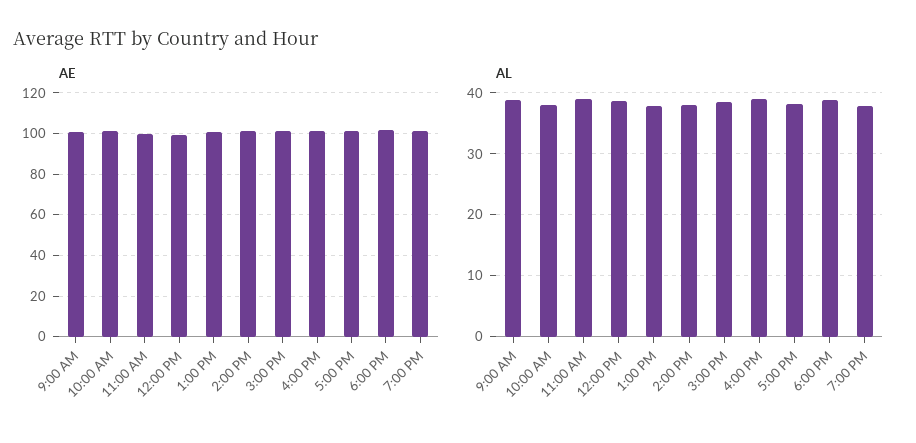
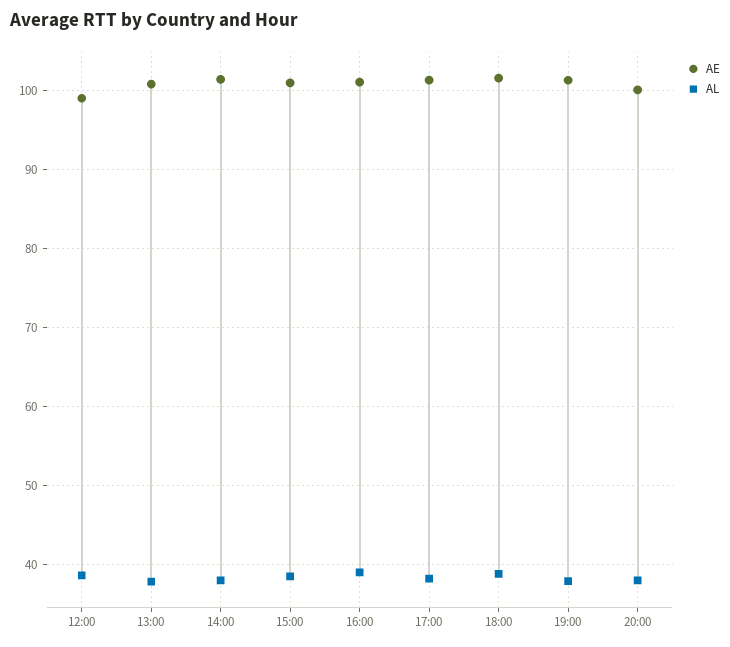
AE, 9:00 AM: 100 -> none
AE, 10:00 AM: 100 -> none
AE, 11:00 AM: 100 -> none
AL, 9:00 AM: 39 -> none
AL, 10:00 AM: 38 -> none
AL, 11:00 AM: 39 -> none
AE, 20:00: none -> 100
AL, 20:00: none -> 38

